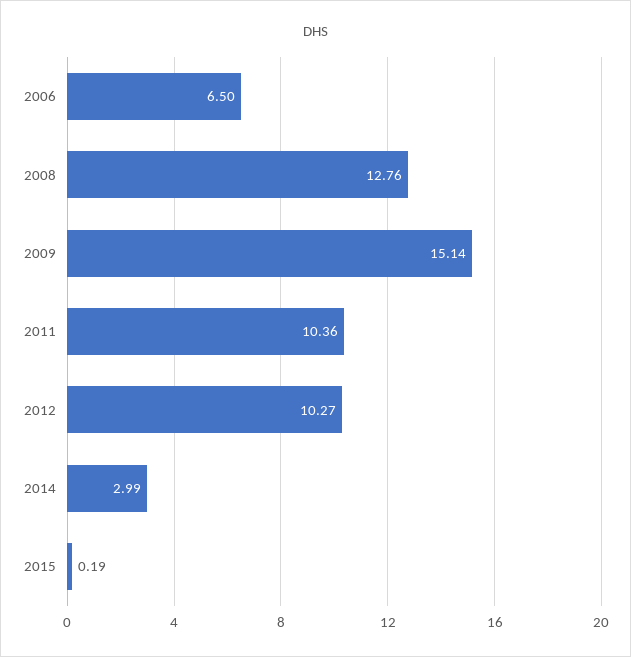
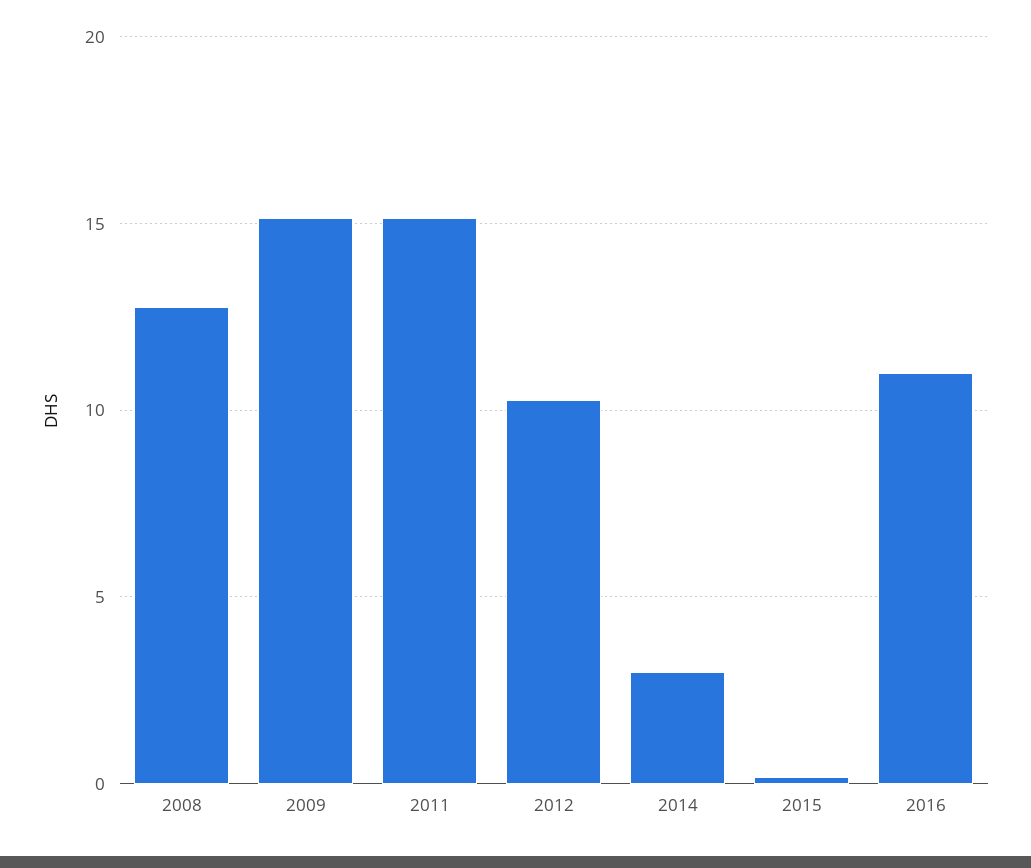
2006: 6.5 -> none
2011: 10.36 -> 15
2016: none -> 11

